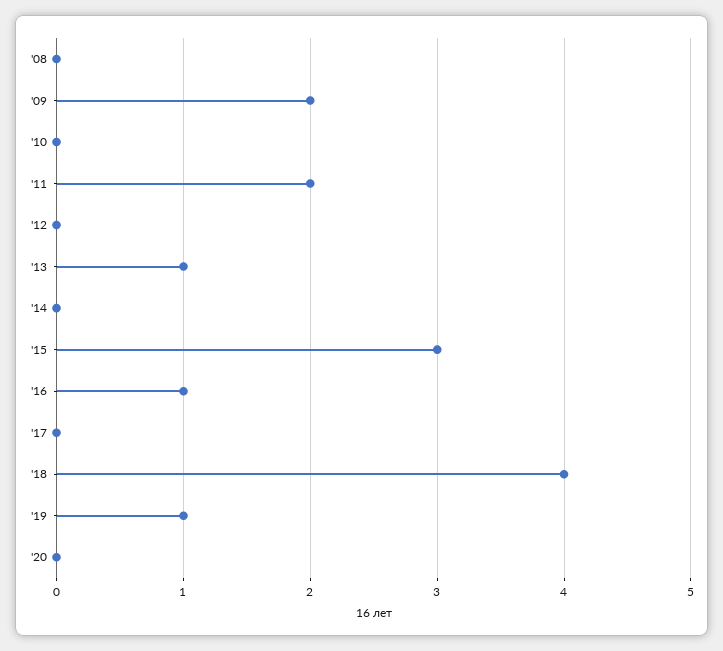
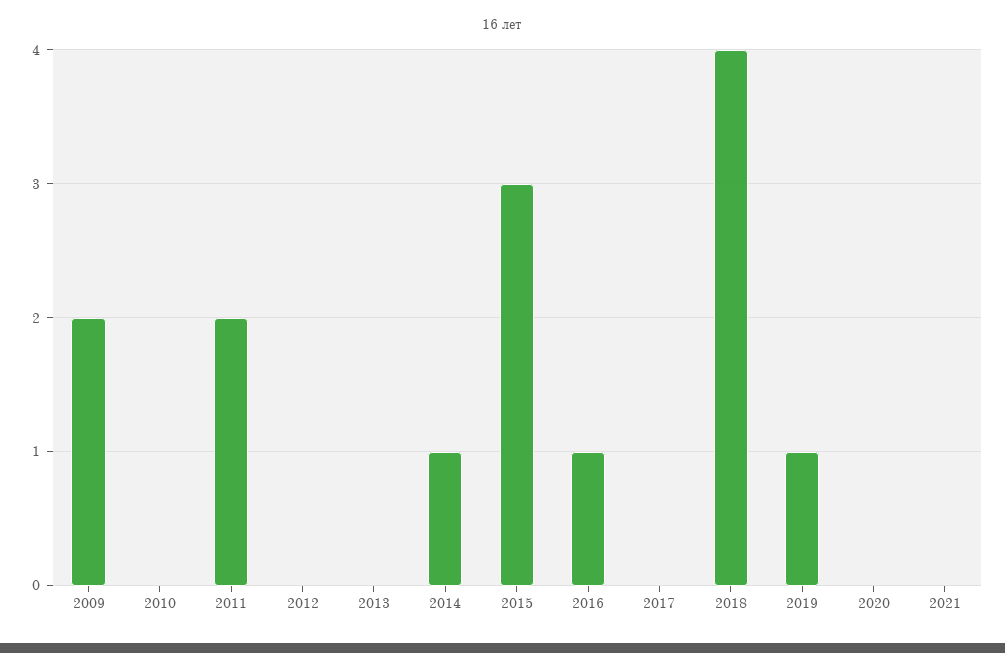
'08: 0 -> none
'13: 1 -> 0
'14: 0 -> 1
2021: none -> 0

